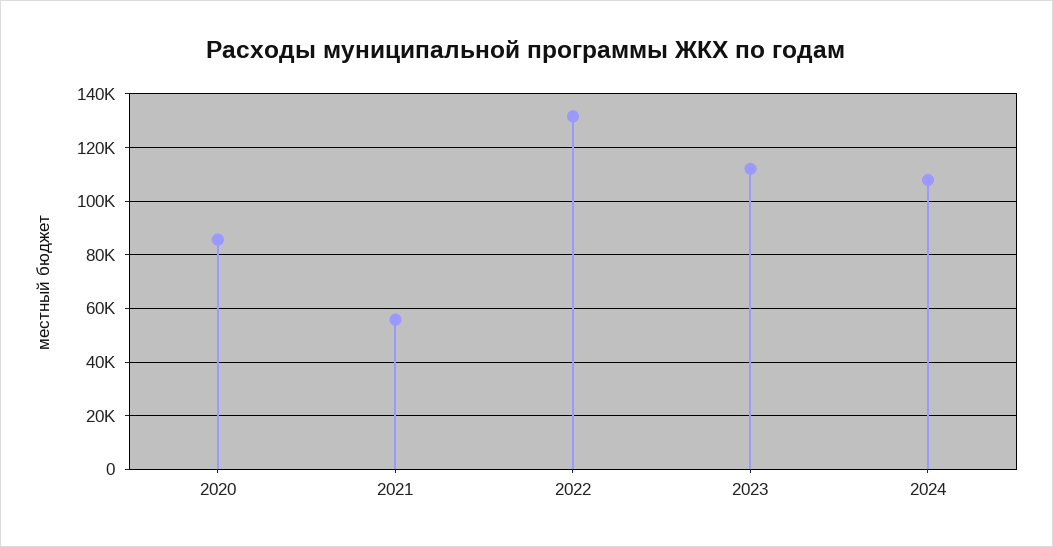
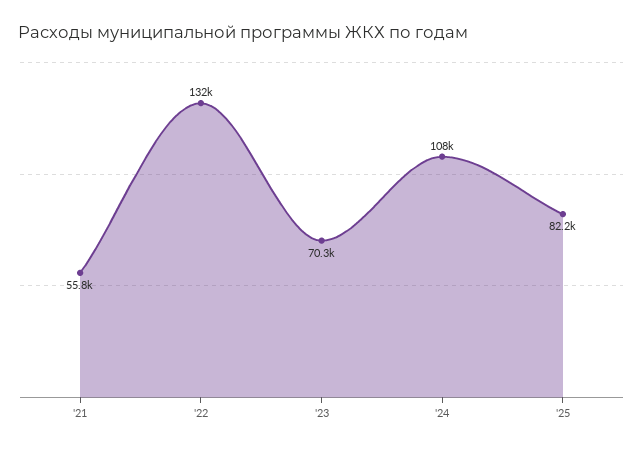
2020: 85000 -> none
2023: 112500 -> 70300
'25: none -> 82200

